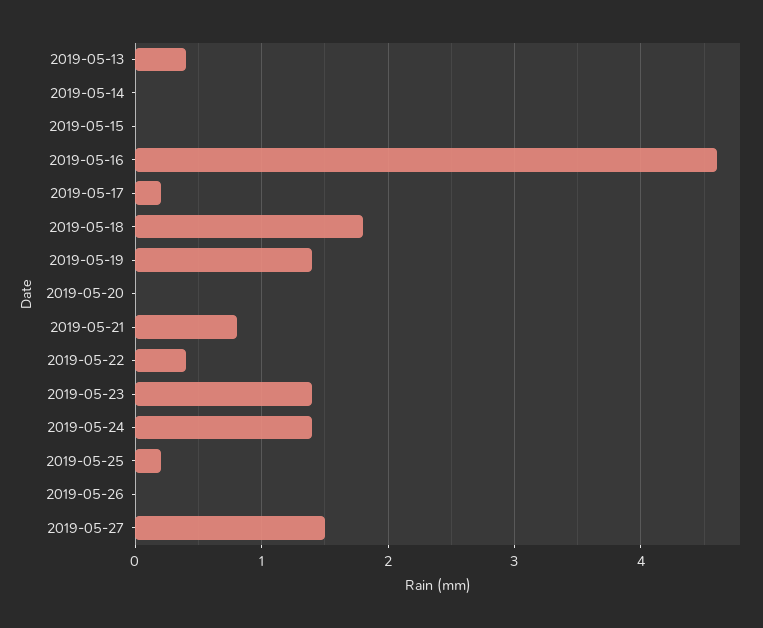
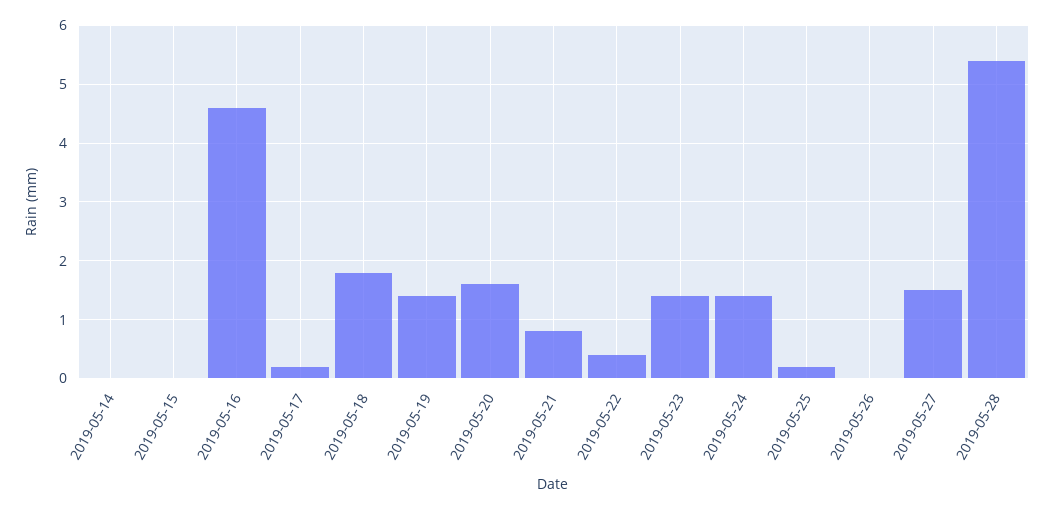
2019-05-13: 0.4 -> none
2019-05-20: 0 -> 1.5
2019-05-28: none -> 5.5

